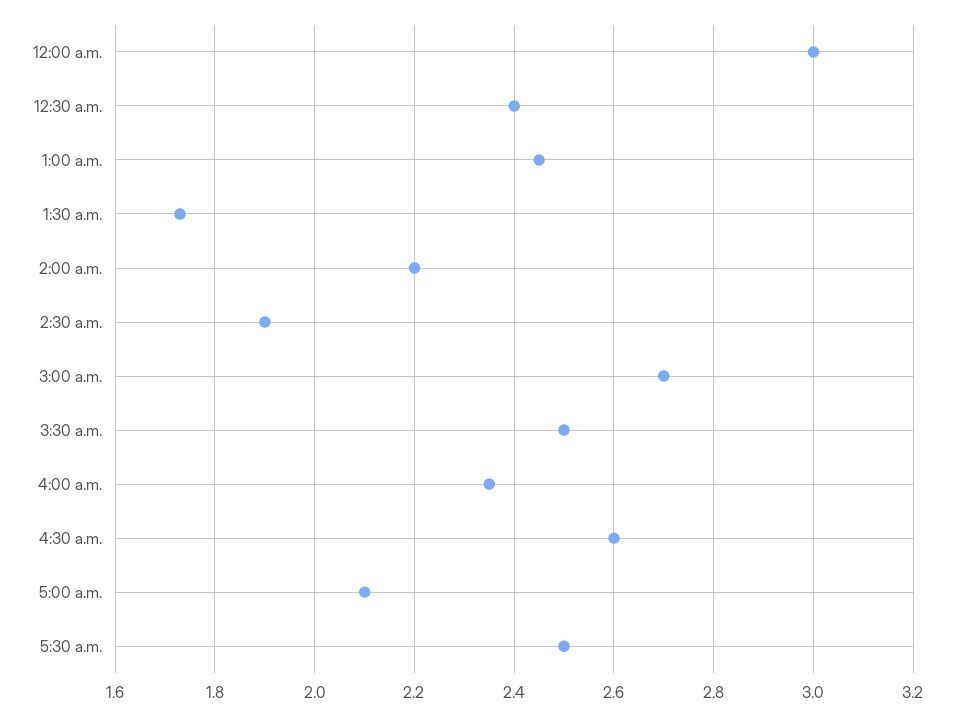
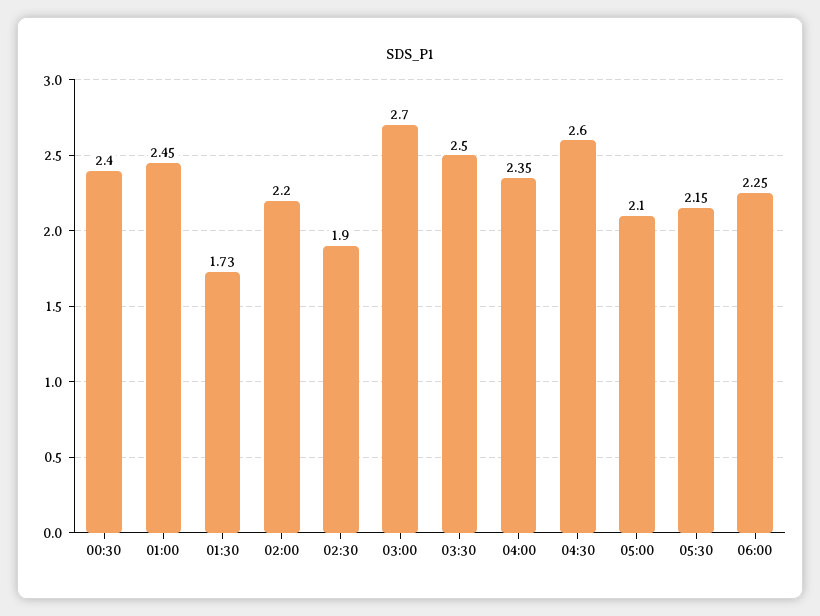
12:00 a.m.: 3 -> none
5:30 a.m.: 2.5 -> 2.15
06:00: none -> 2.25

